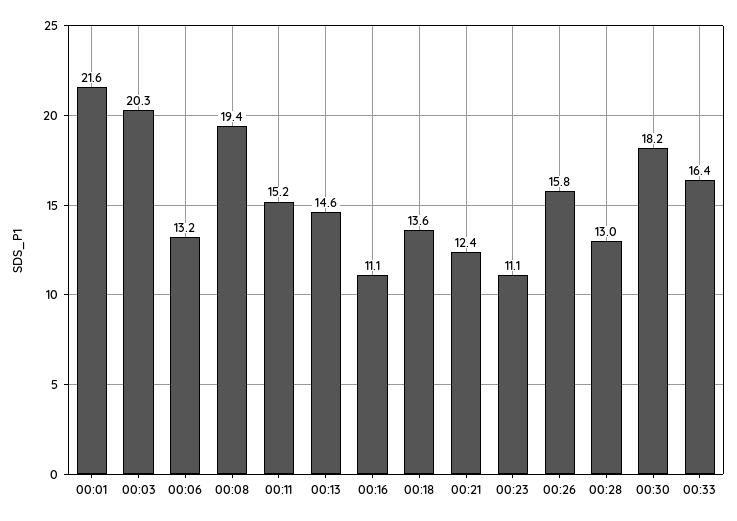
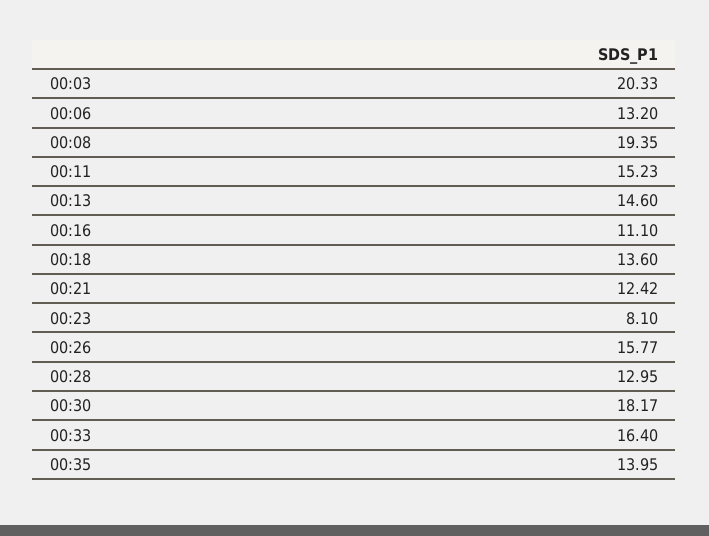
00:01: 21.6 -> none
00:23: 11.1 -> 8.1
00:35: none -> 13.95

